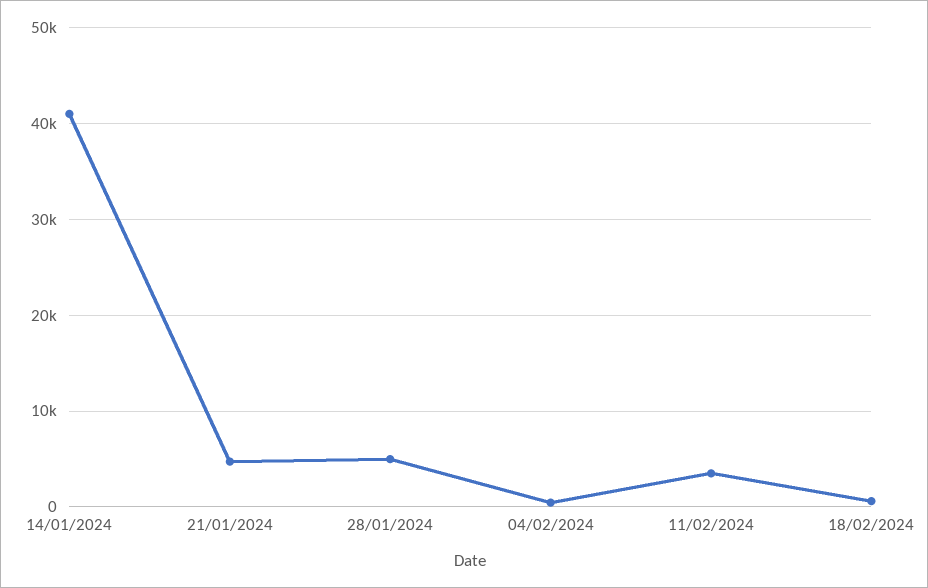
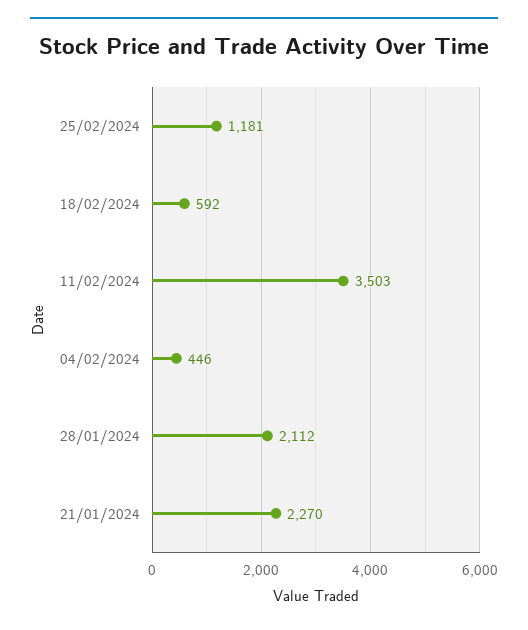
14/01/2024: 41000 -> none
21/01/2024: 5000 -> 2270
28/01/2024: 5000 -> 2112
25/02/2024: none -> 1181

